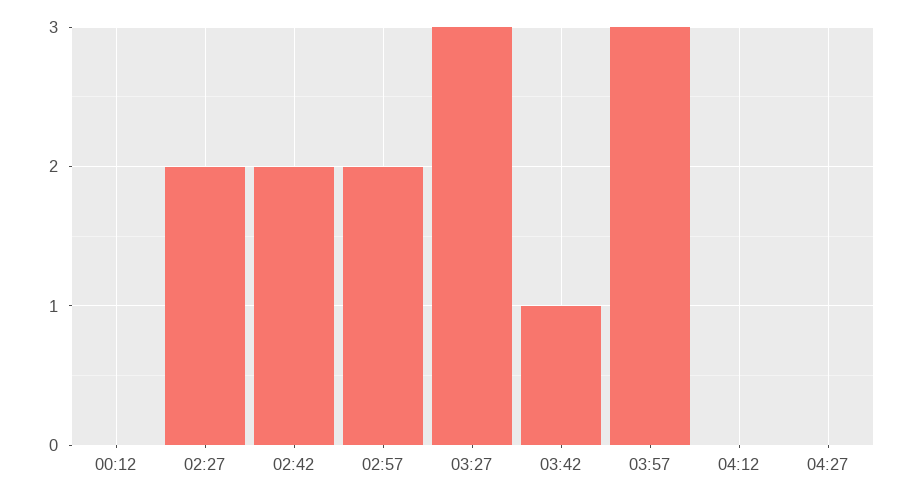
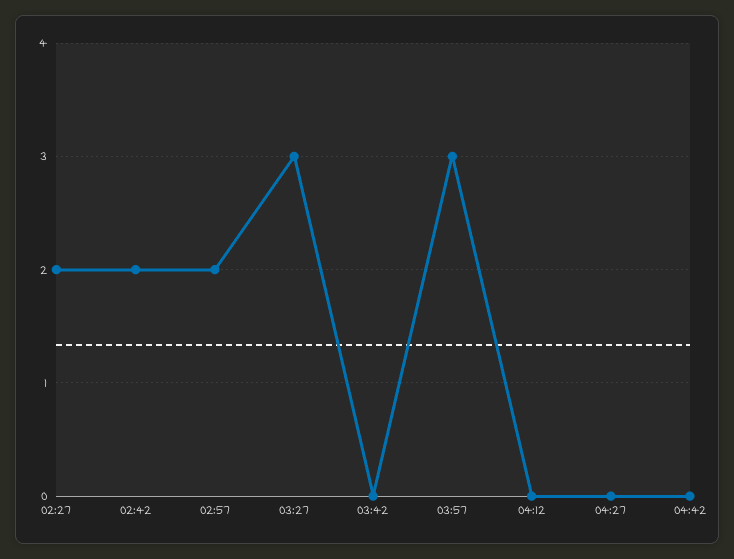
00:12: 0 -> none
03:42: 1 -> 0
04:42: none -> 0

